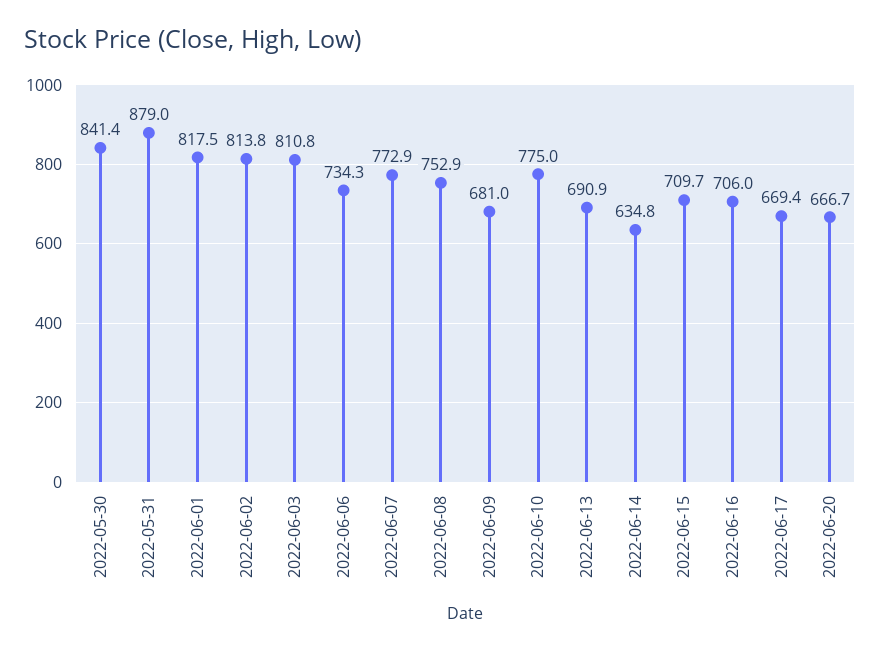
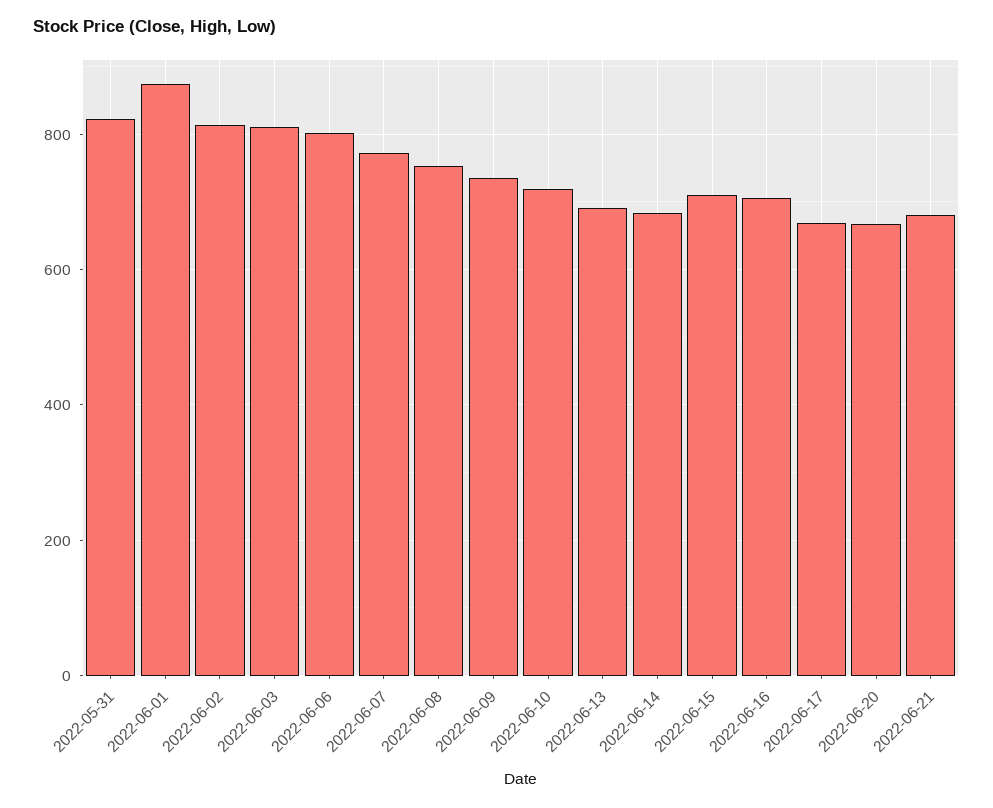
2022-05-30: 841.4 -> none
2022-05-31: 879 -> 820
2022-06-01: 817.5 -> 880
2022-06-06: 734.3 -> 800
2022-06-09: 681 -> 740
2022-06-10: 775 -> 720
2022-06-14: 634.8 -> 680
2022-06-21: none -> 680

